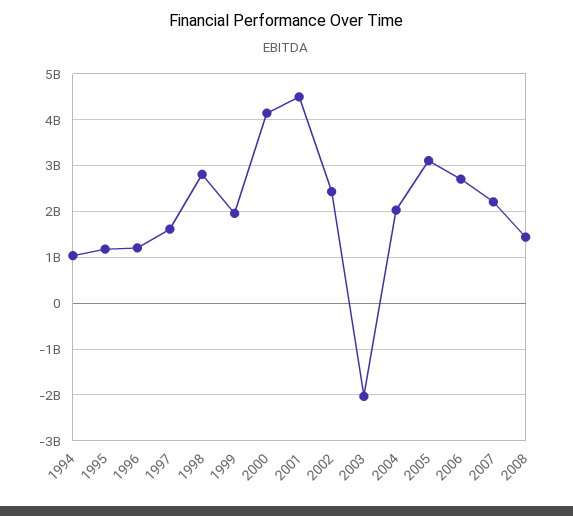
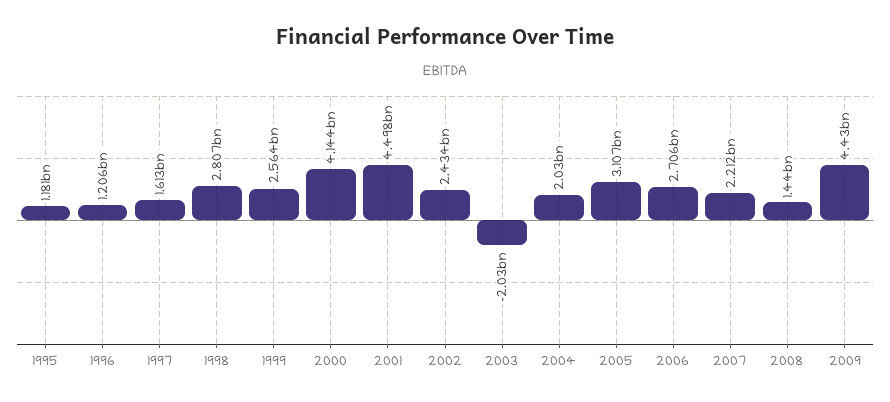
1994: 1000000000 -> none
1999: 2000000000 -> 2564000000
2009: none -> 4430000000

